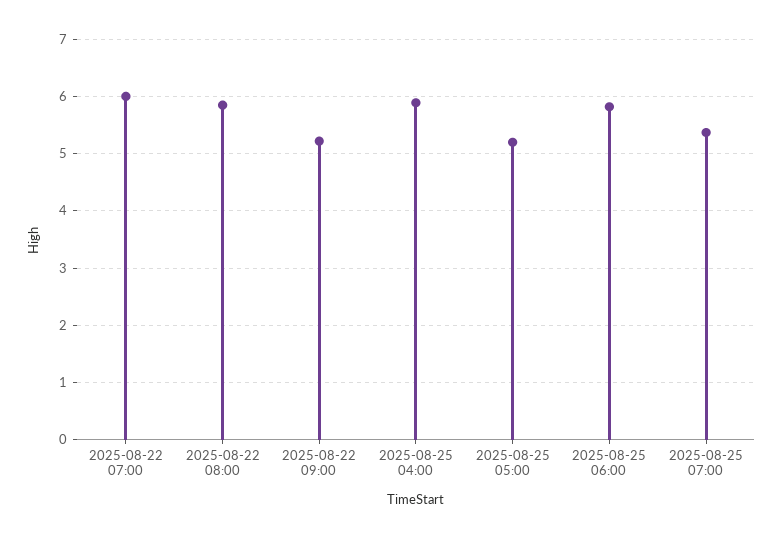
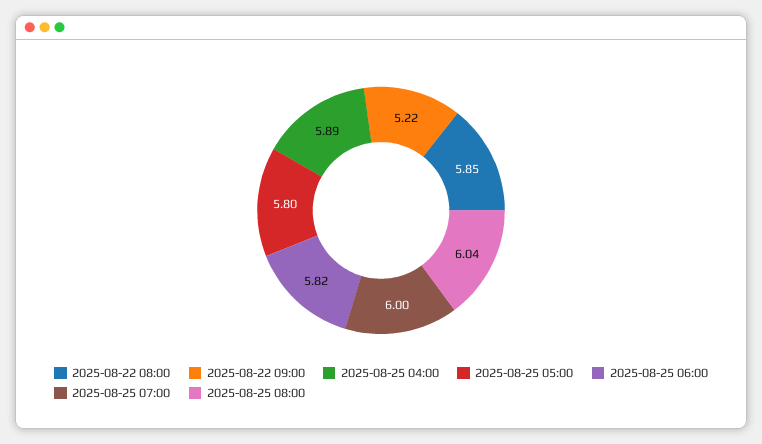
2025-08-22 07:00: 6 -> none
2025-08-25 05:00: 5.2 -> 5.8
2025-08-25 07:00: 5.4 -> 6
2025-08-25 08:00: none -> 6.04

